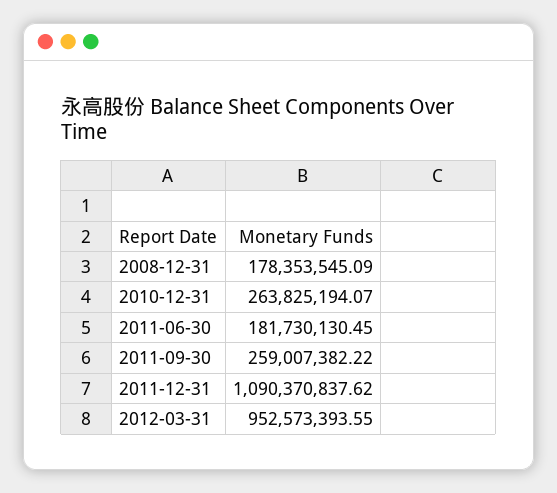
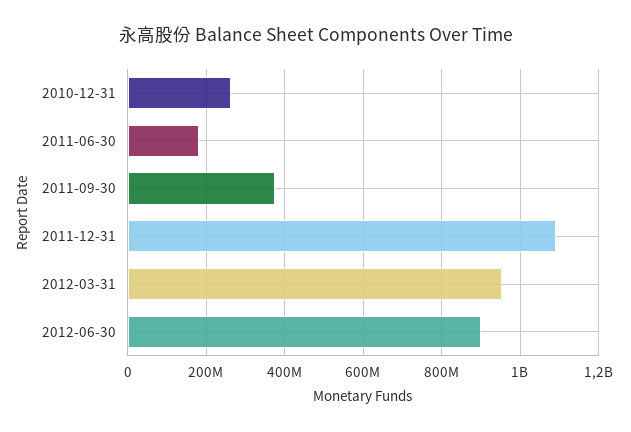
2008-12-31: 178353545.09 -> none
2011-09-30: 259007382.22 -> 380000000
2012-06-30: none -> 900000000

